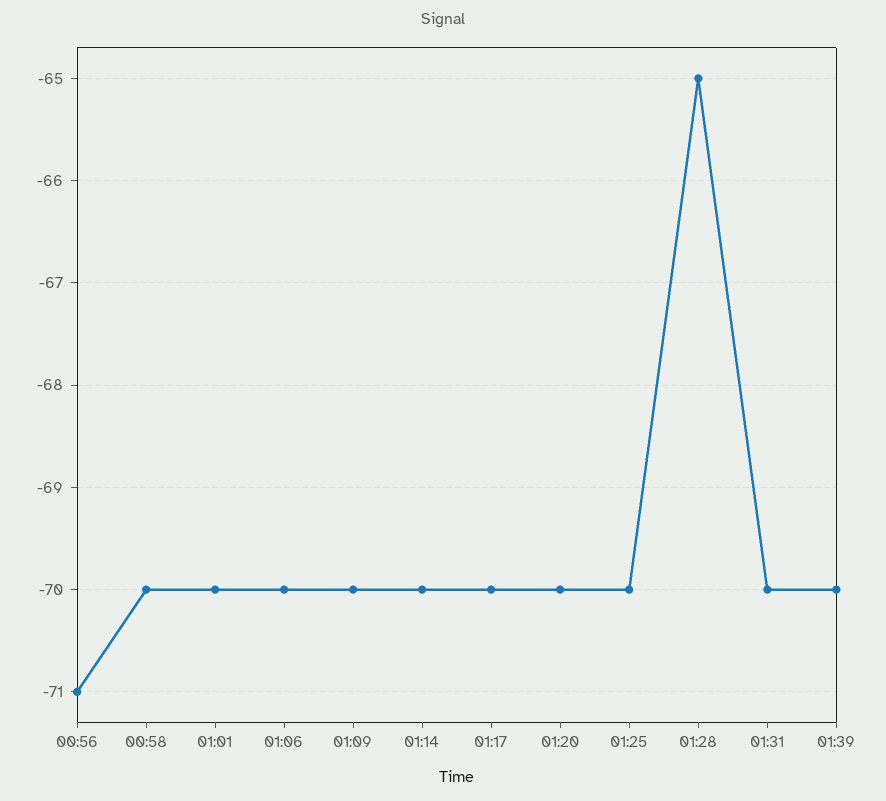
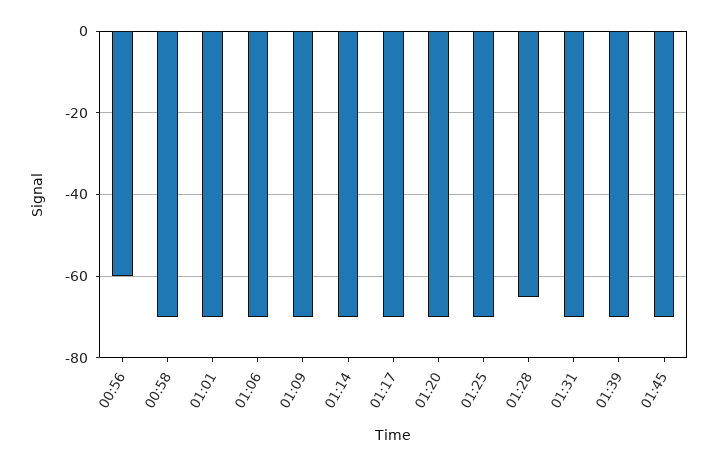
00:56: -71 -> -60
01:45: none -> -70

